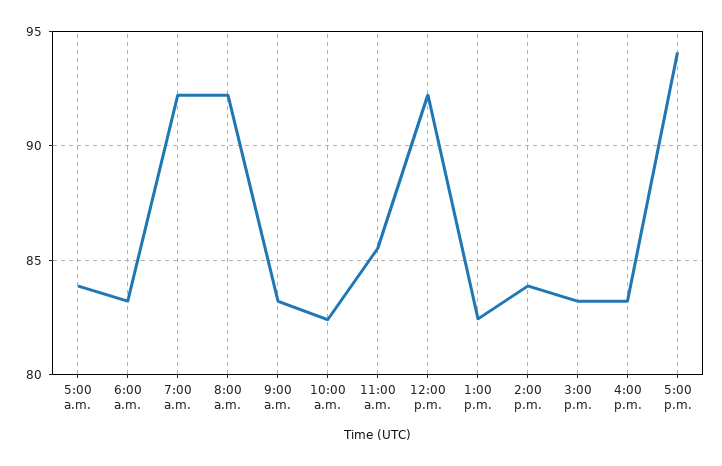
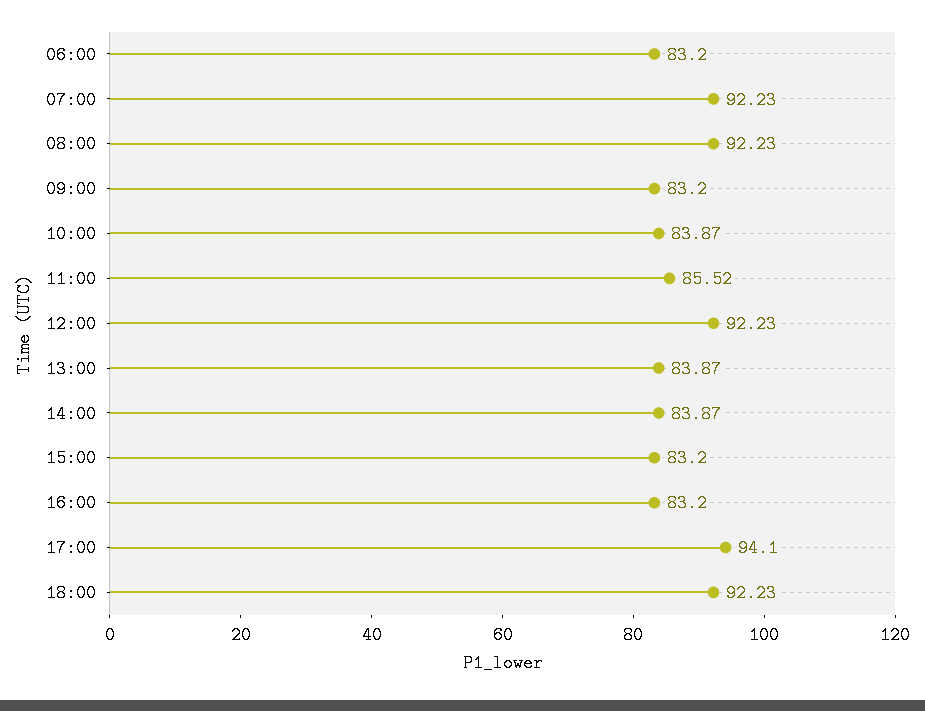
5:00 a.m.: 84 -> none
10:00 a.m.: 82.5 -> 83.87
1:00 p.m.: 82.5 -> 83.87
18:00: none -> 92.23

